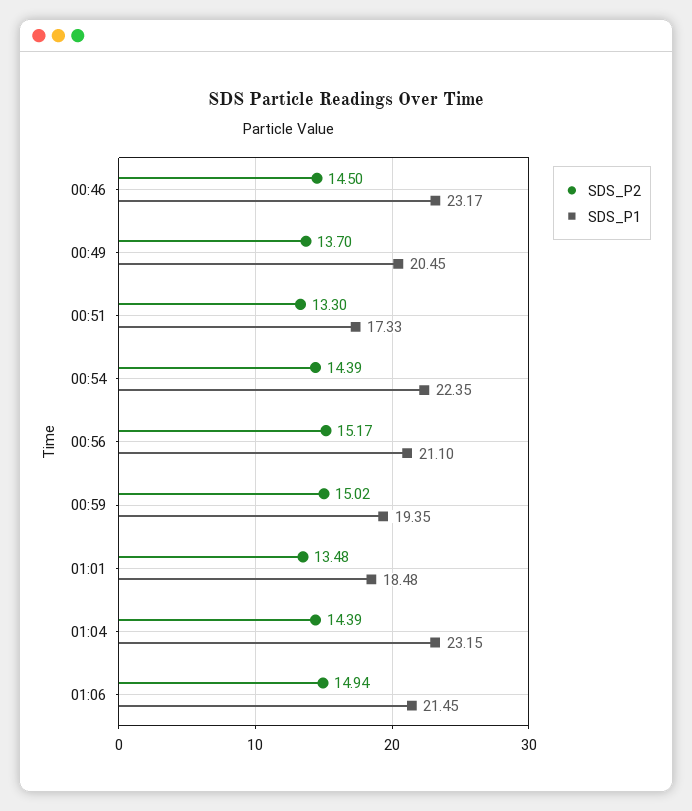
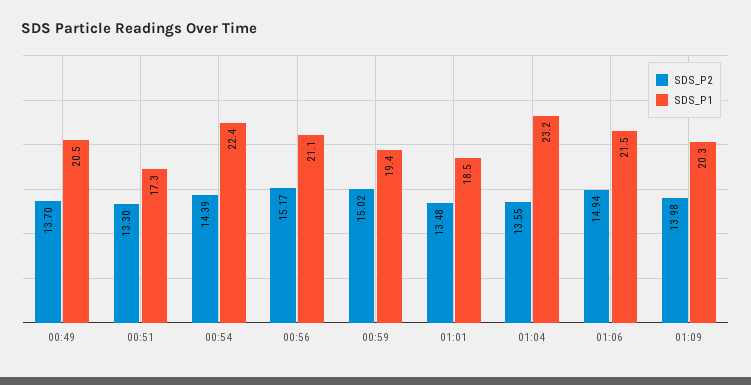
SDS_P2, 00:46: 14.5 -> none
SDS_P1, 00:46: 23.17 -> none
SDS_P2, 01:04: 14.39 -> 13.55
SDS_P2, 01:09: none -> 13.98
SDS_P1, 01:09: none -> 20.3

